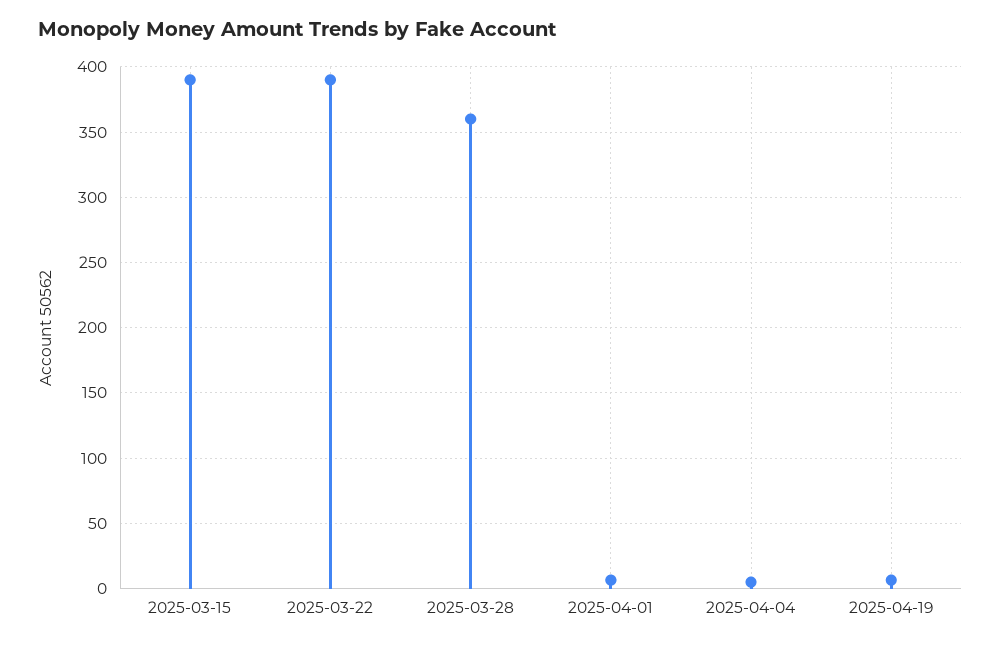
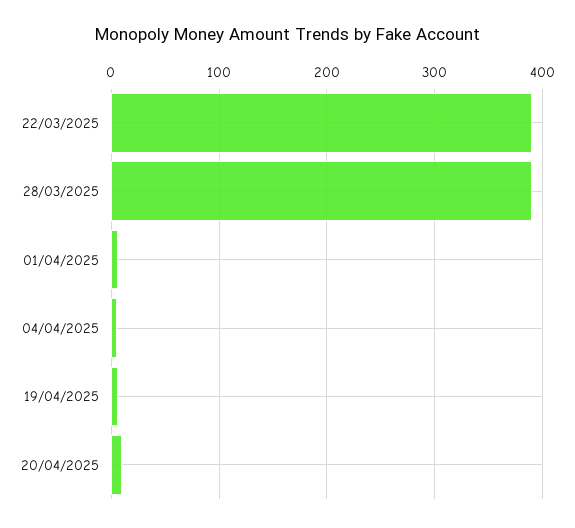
2025-03-15: 390 -> none
2025-03-28: 360 -> 390
20/04/2025: none -> 10

